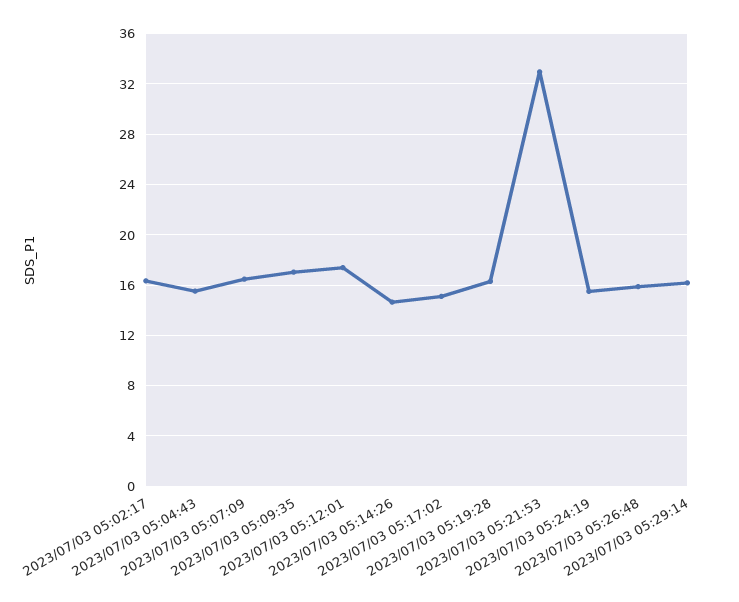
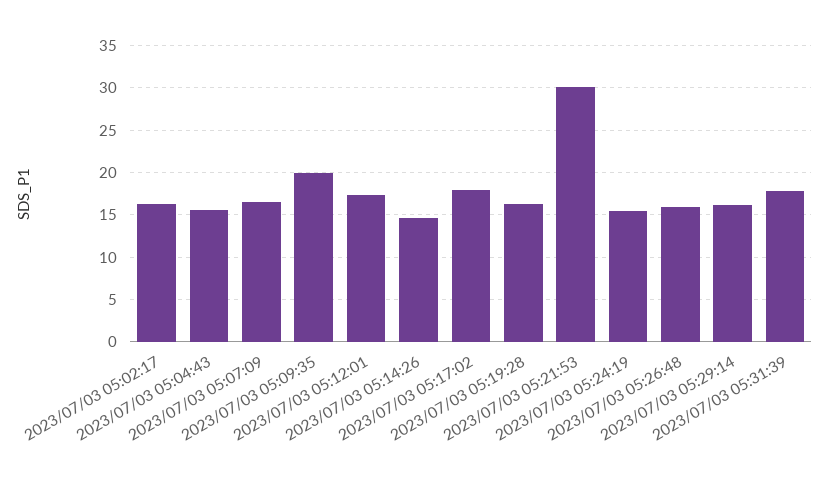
2023/07/03 05:09:35: 17 -> 20
2023/07/03 05:17:02: 15 -> 18
2023/07/03 05:21:53: 33 -> 30
2023/07/03 05:31:39: none -> 18

